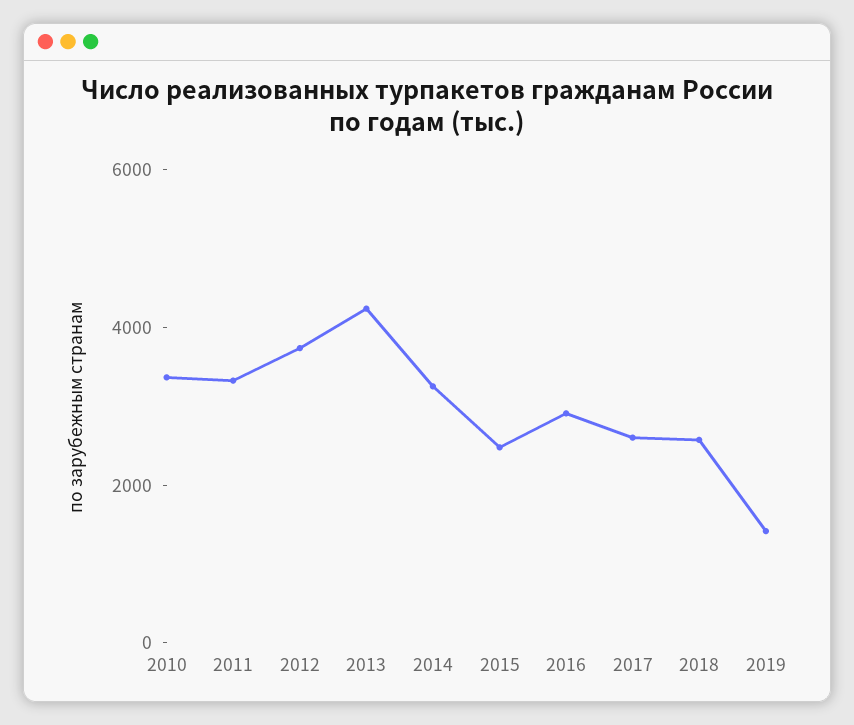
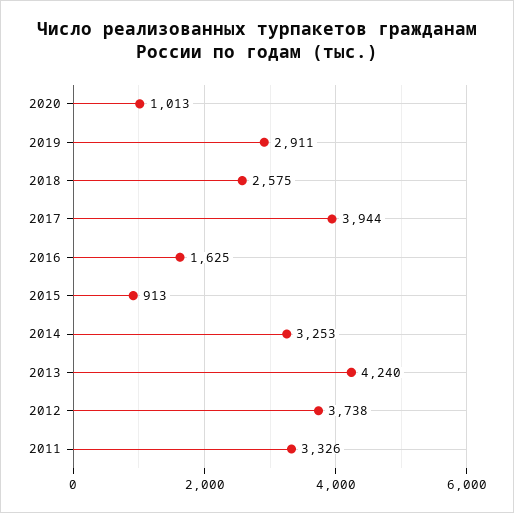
2010: 3500 -> none
2015: 2500 -> 913
2016: 3000 -> 1625
2017: 2500 -> 3944
2019: 1500 -> 2911
2020: none -> 1013

